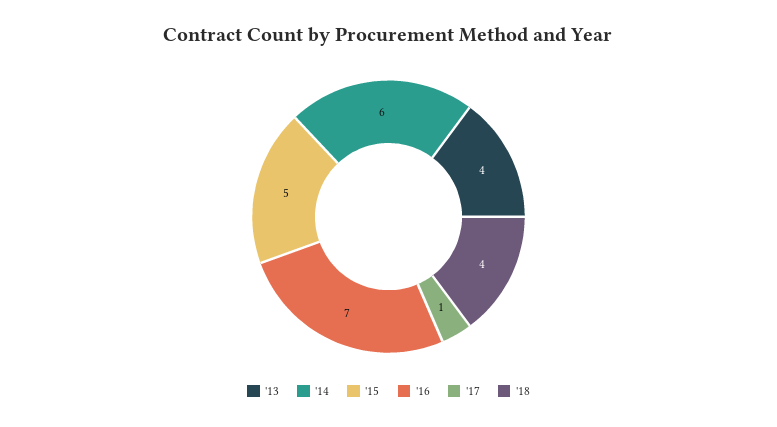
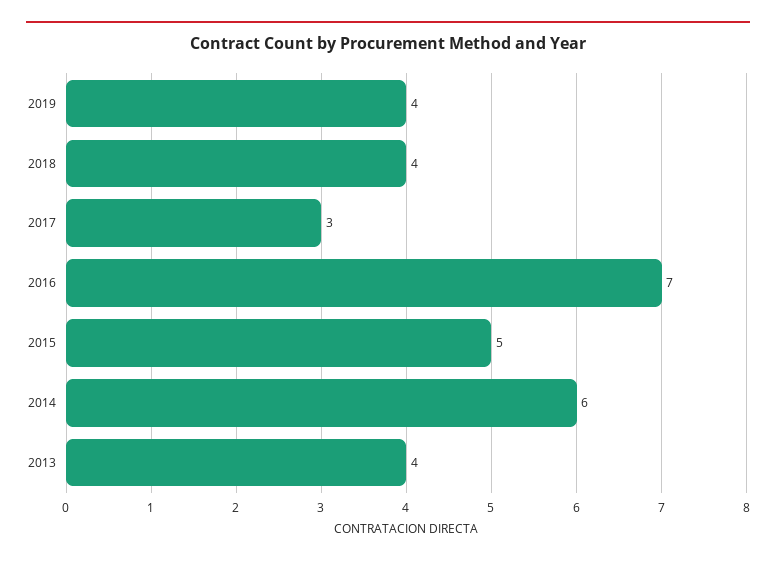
'17: 1 -> 3
2019: none -> 4

